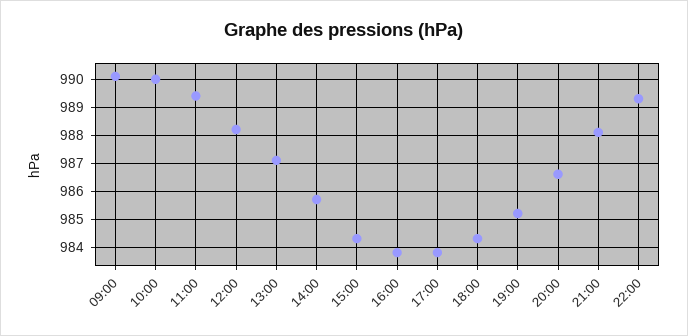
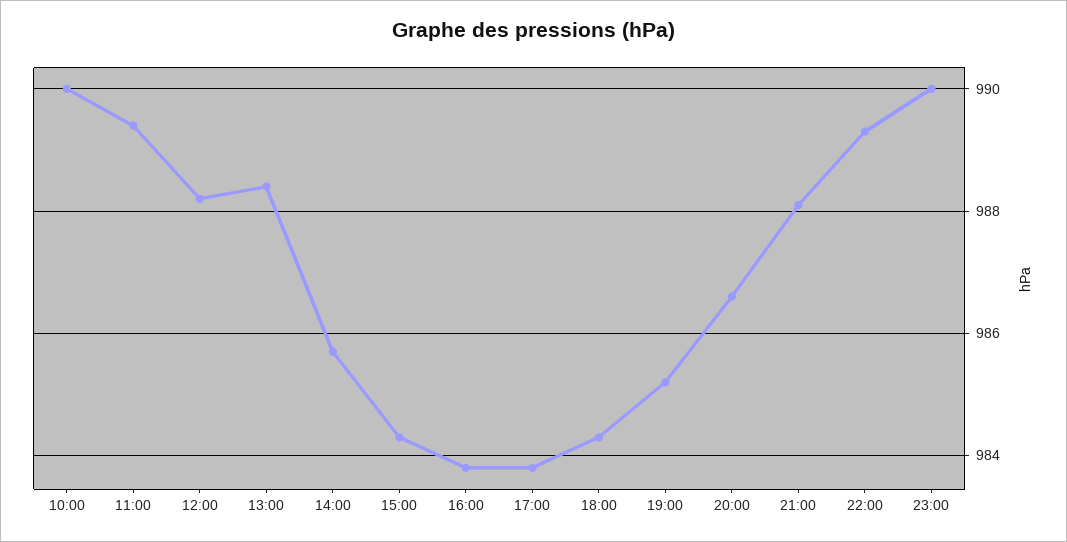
09:00: 990 -> none
13:00: 987 -> 988.5
23:00: none -> 990

